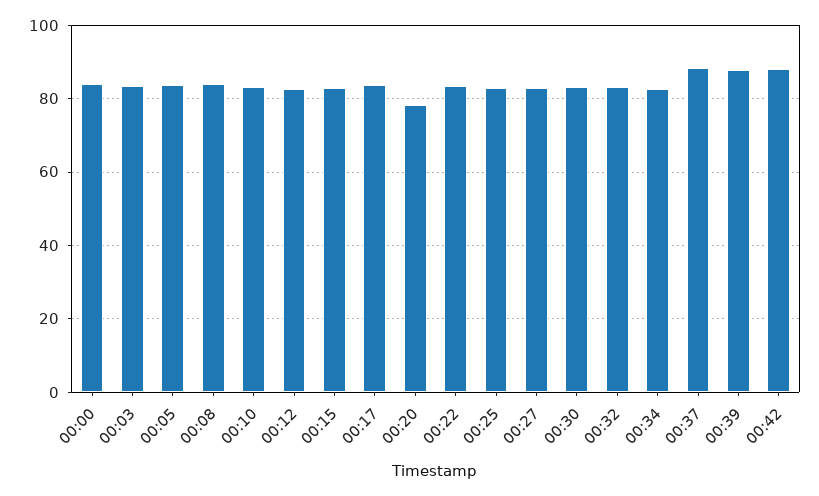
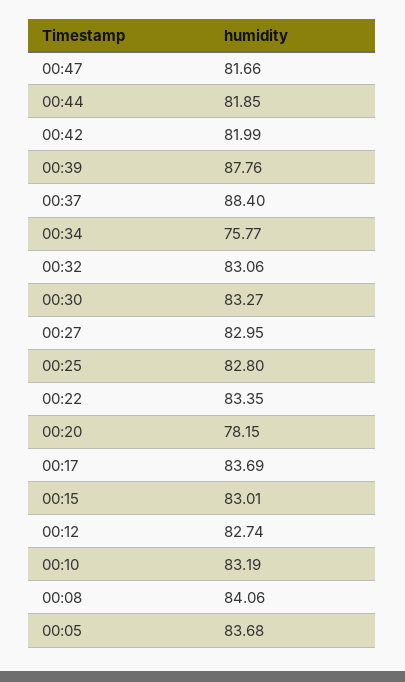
00:00: 84 -> none
00:03: 84 -> none
00:34: 82 -> 75.77
00:42: 88 -> 81.99
00:47: none -> 81.66
00:44: none -> 81.85

